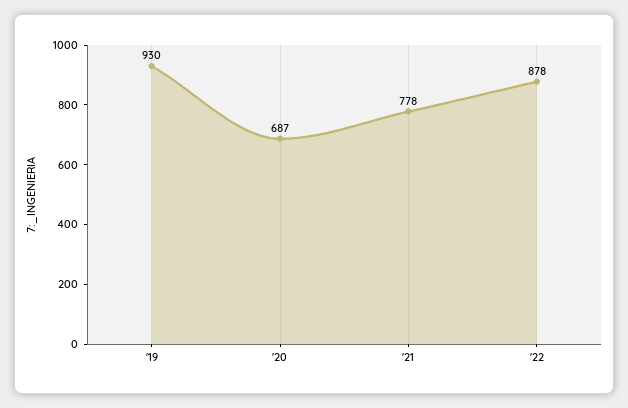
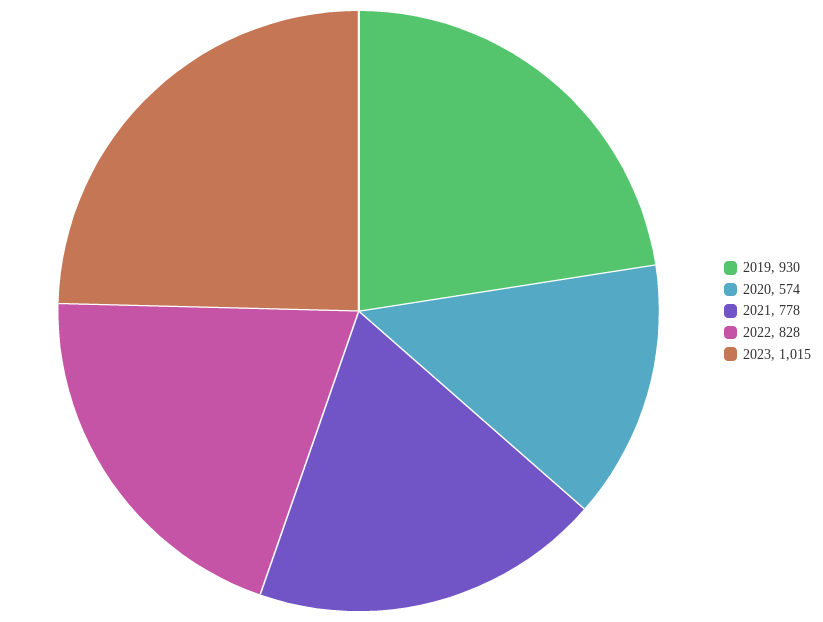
'20: 687 -> 574
'22: 878 -> 828
2023: none -> 1015

